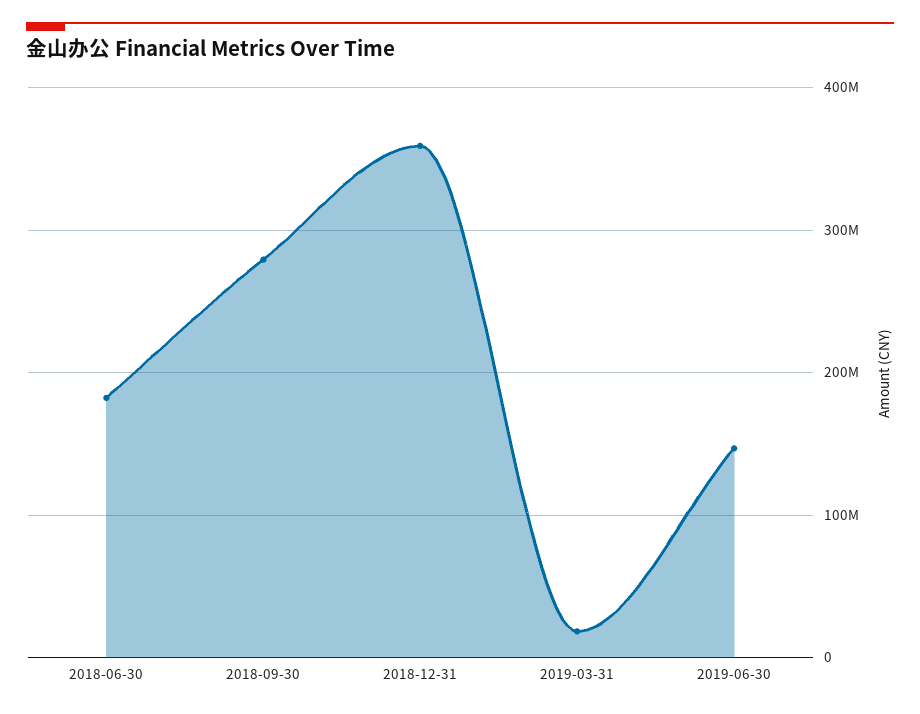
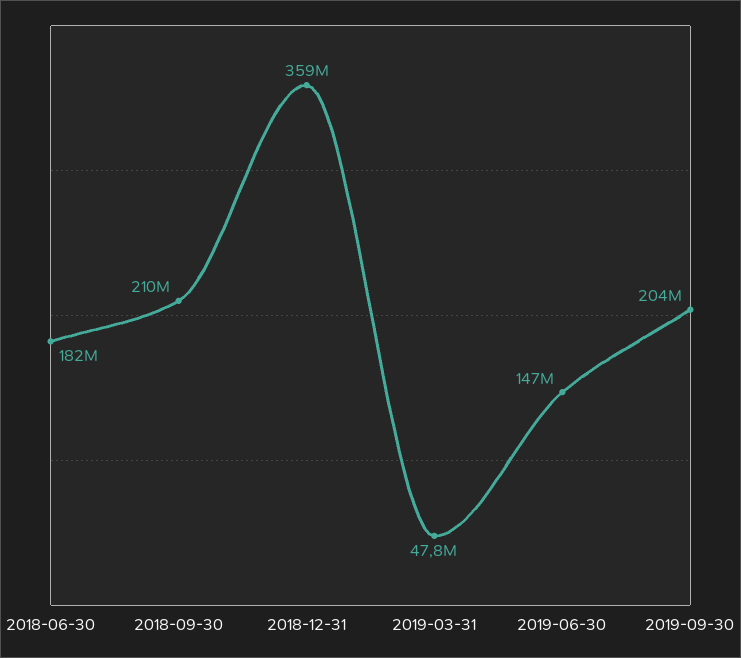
2018-09-30: 280000000 -> 210000000
2019-03-31: 20000000 -> 47800000
2019-09-30: none -> 204000000

